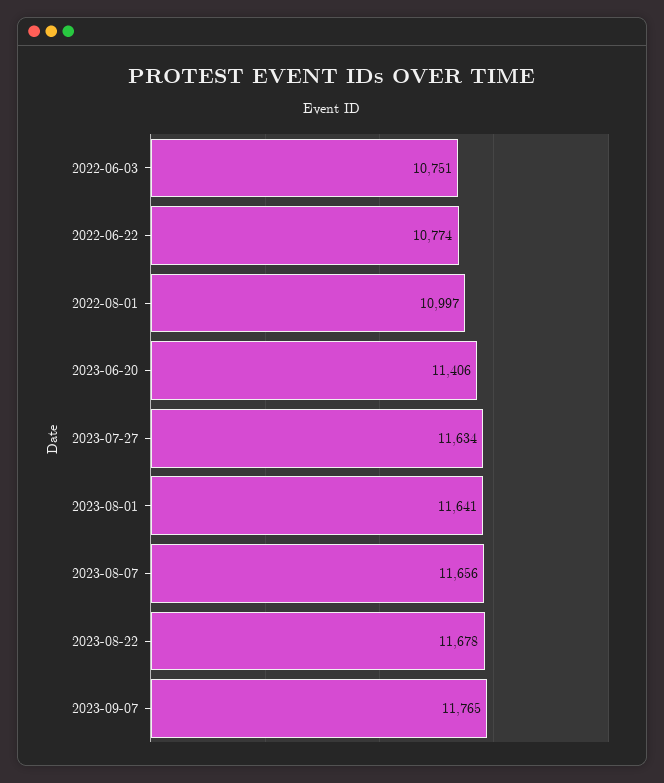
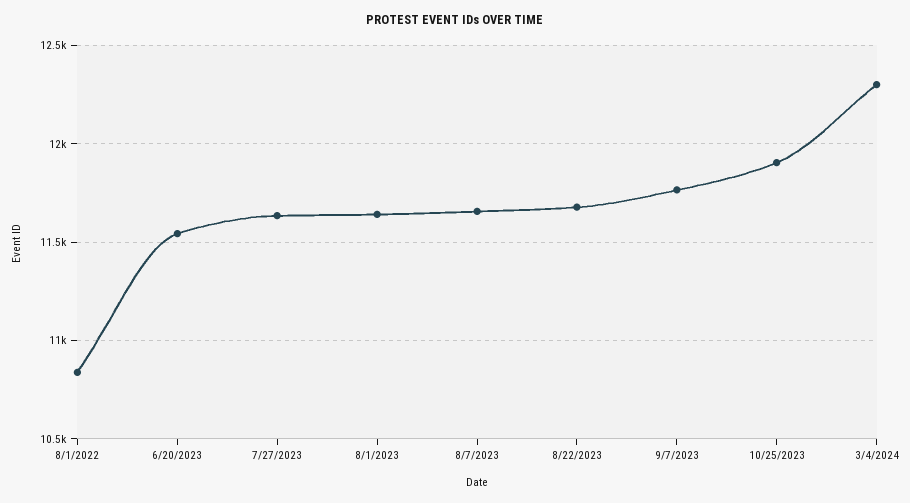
2022-06-03: 10751 -> none
2022-06-22: 10774 -> none
2022-08-01: 10997 -> 10850
2023-06-20: 11406 -> 11550
10/25/2023: none -> 11900
3/4/2024: none -> 12300

